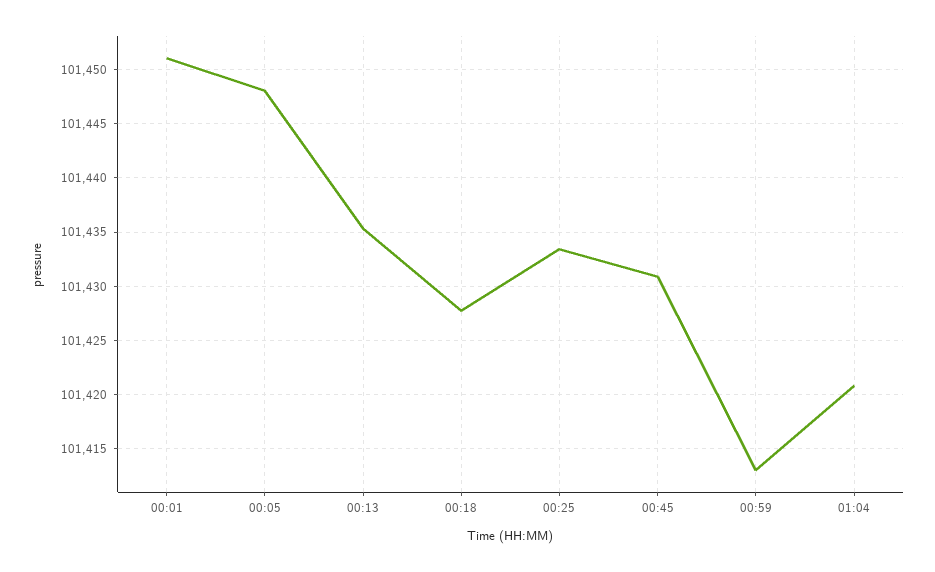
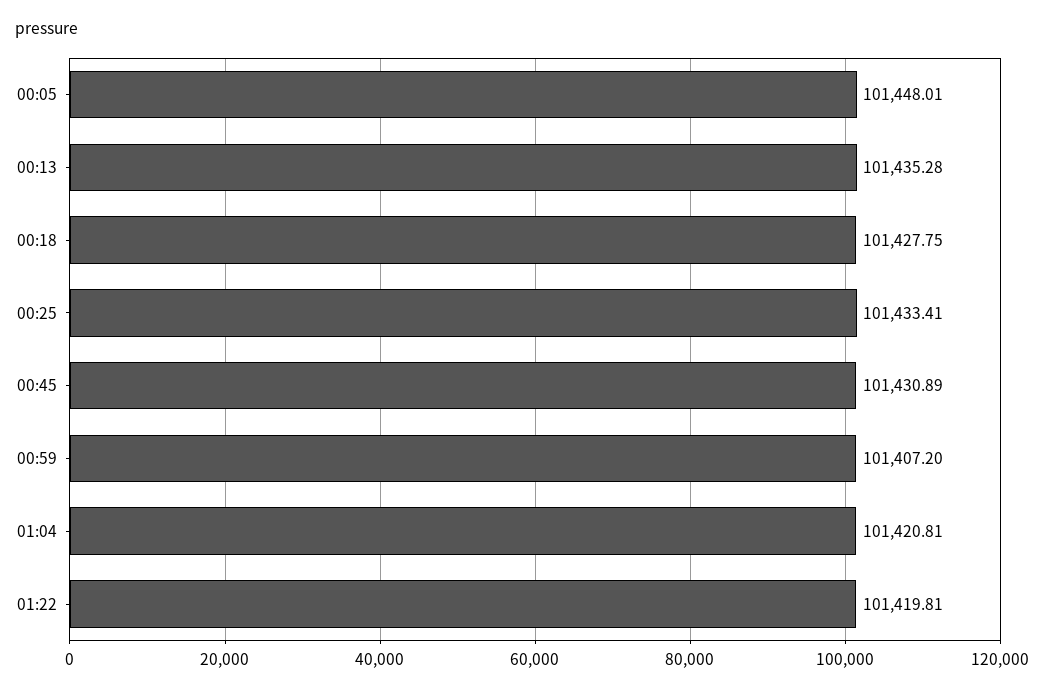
00:01: 101451 -> none
00:59: 101413 -> 101407.2
01:22: none -> 101419.81

